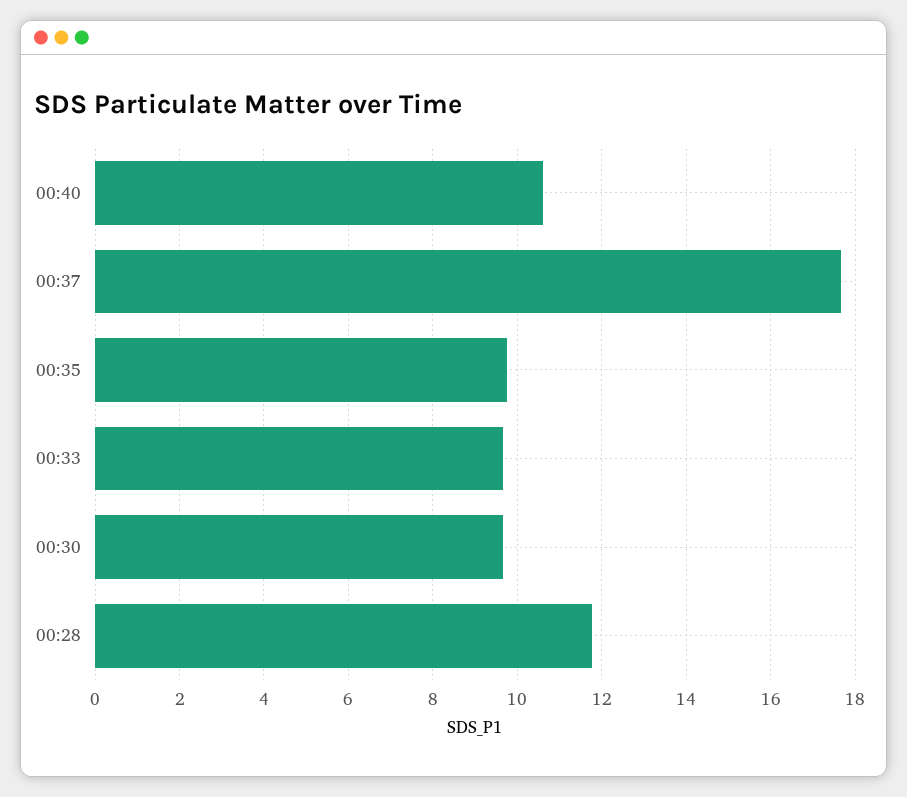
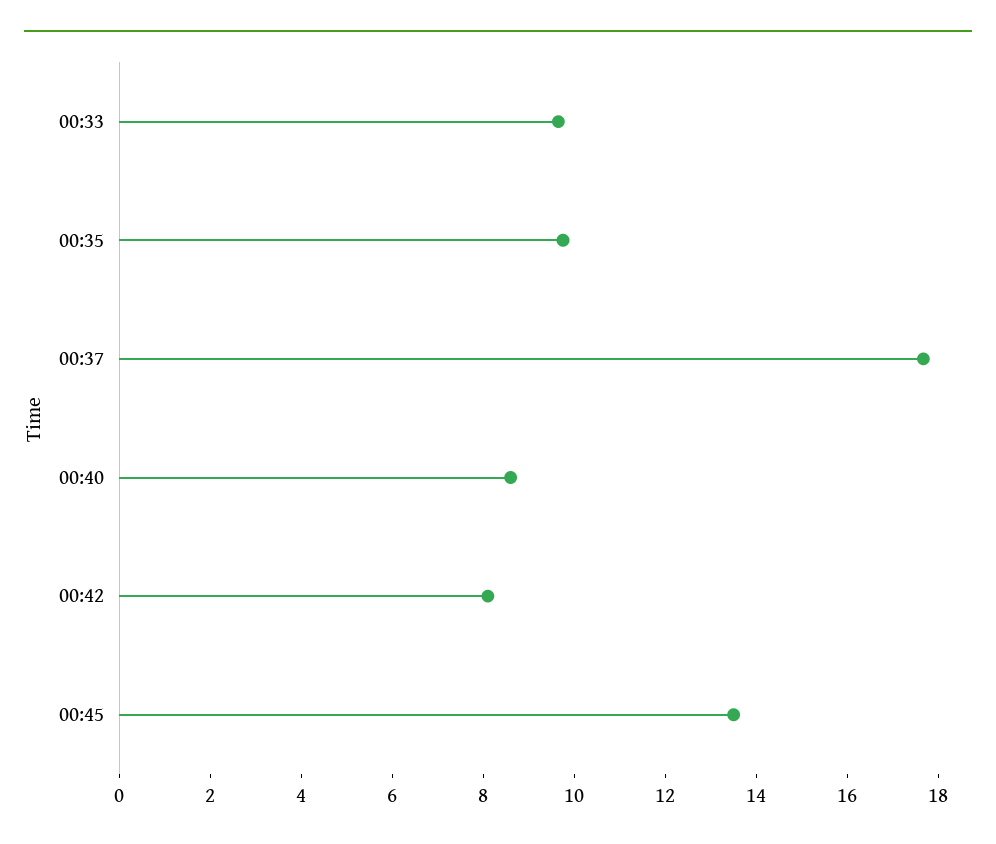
00:40: 10.6 -> 8.5
00:30: 9.6 -> none
00:28: 11.8 -> none
00:42: none -> 8
00:45: none -> 13.5

